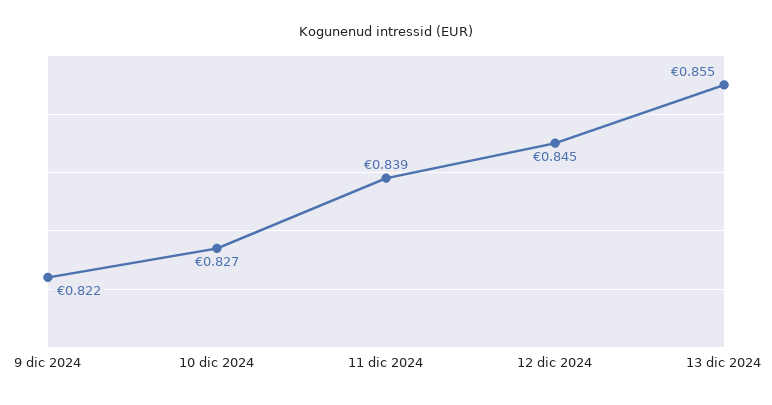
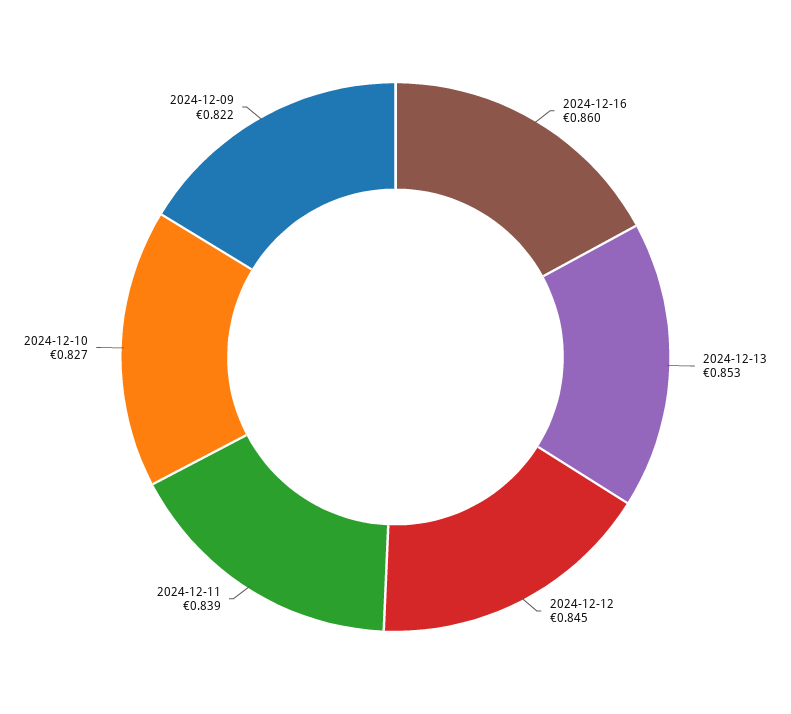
13 dic 2024: 0.855 -> 0.853
2024-12-16: none -> 0.86

